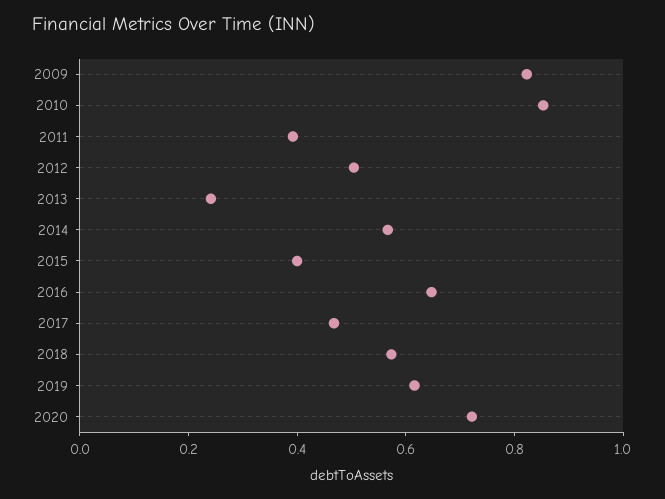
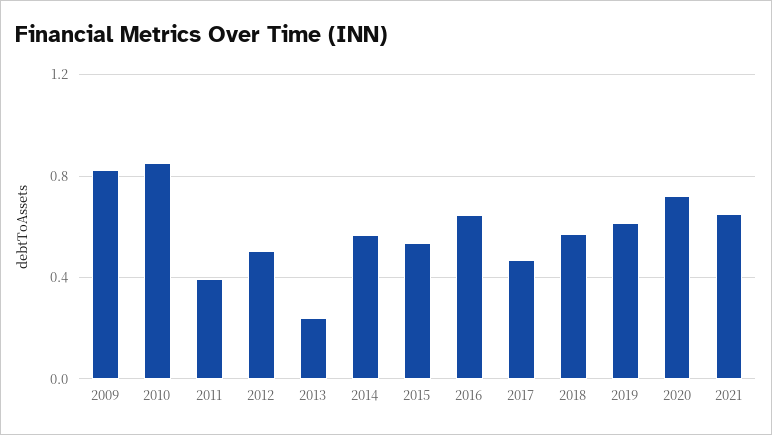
2015: 0.4 -> 0.55
2021: none -> 0.65

